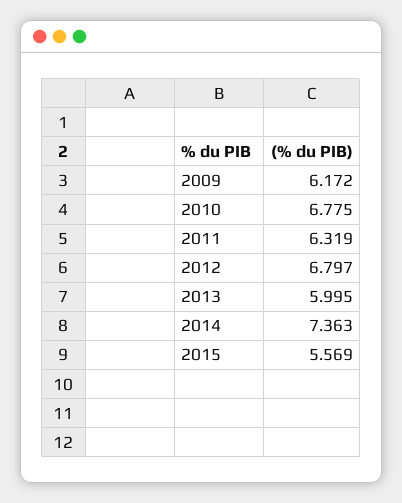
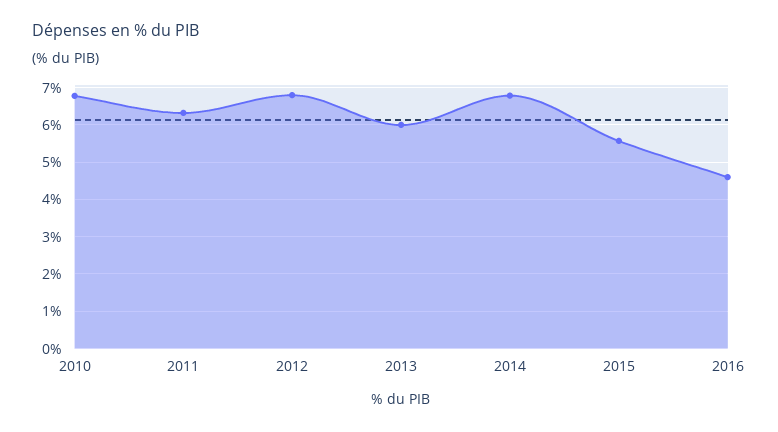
2009: 6.172 -> none
2014: 7.363 -> 6.8
2016: none -> 4.6

